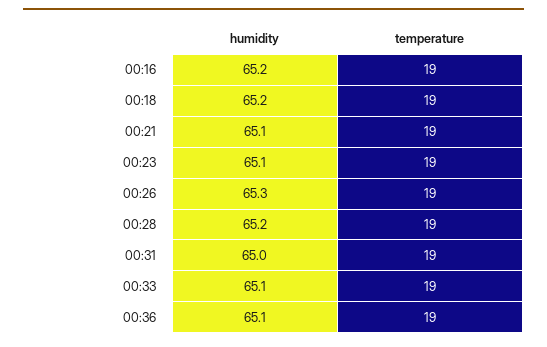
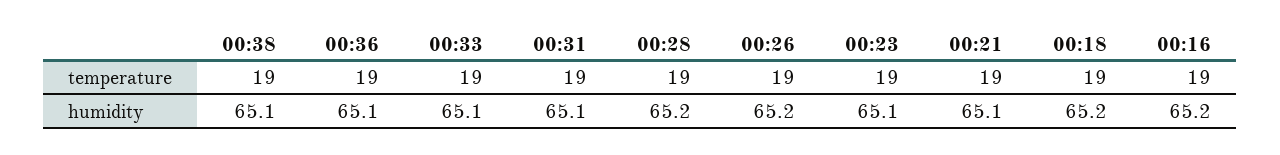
humidity, 00:26: 65.3 -> 65.2
humidity, 00:31: 65 -> 65.1
temperature, 00:38: none -> 19
humidity, 00:38: none -> 65.1

